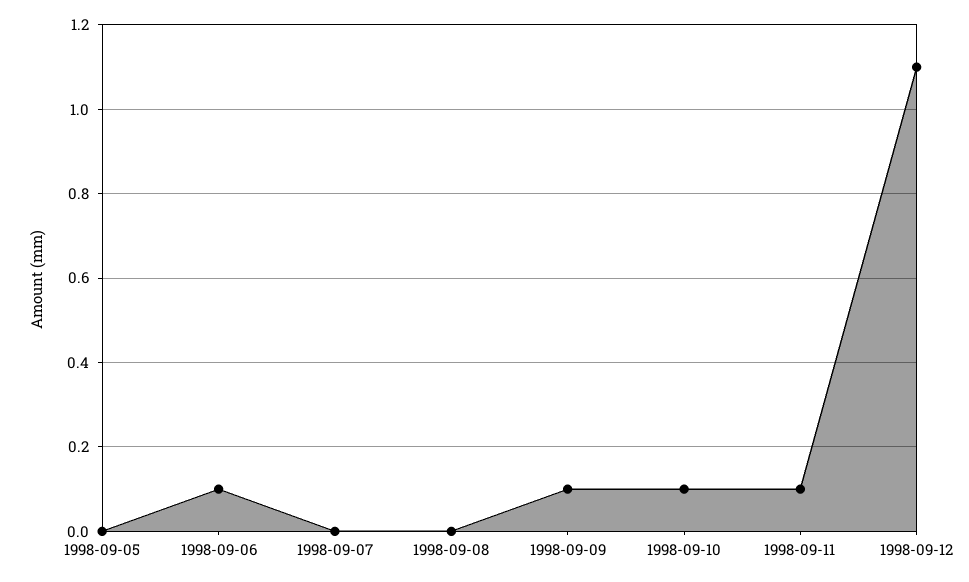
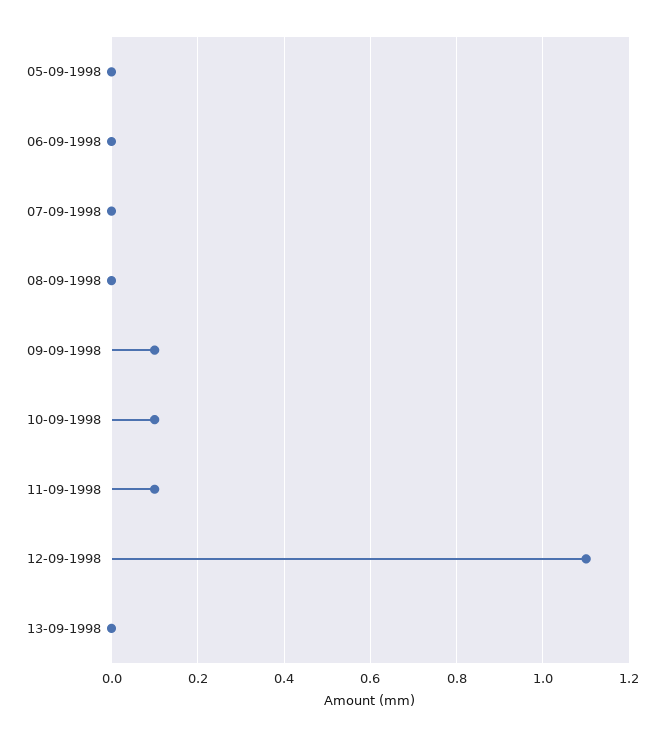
1998-09-06: 0.1 -> 0
13-09-1998: none -> 0

